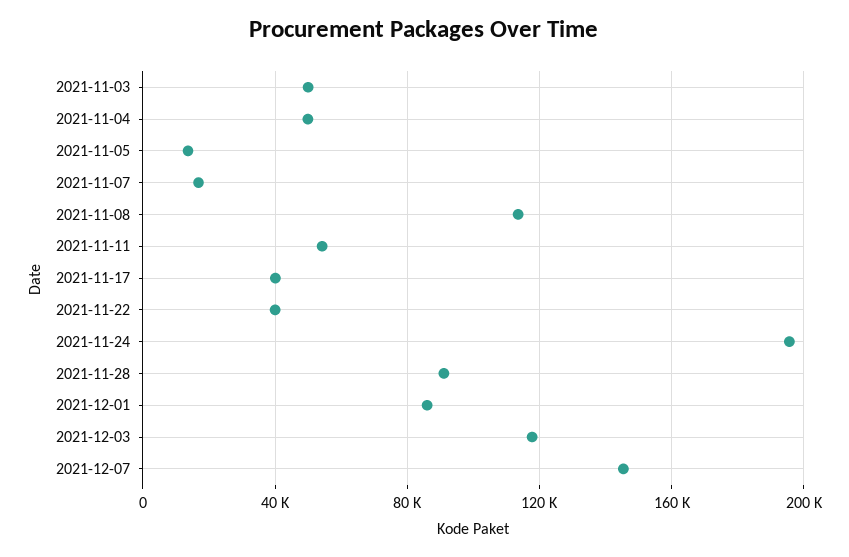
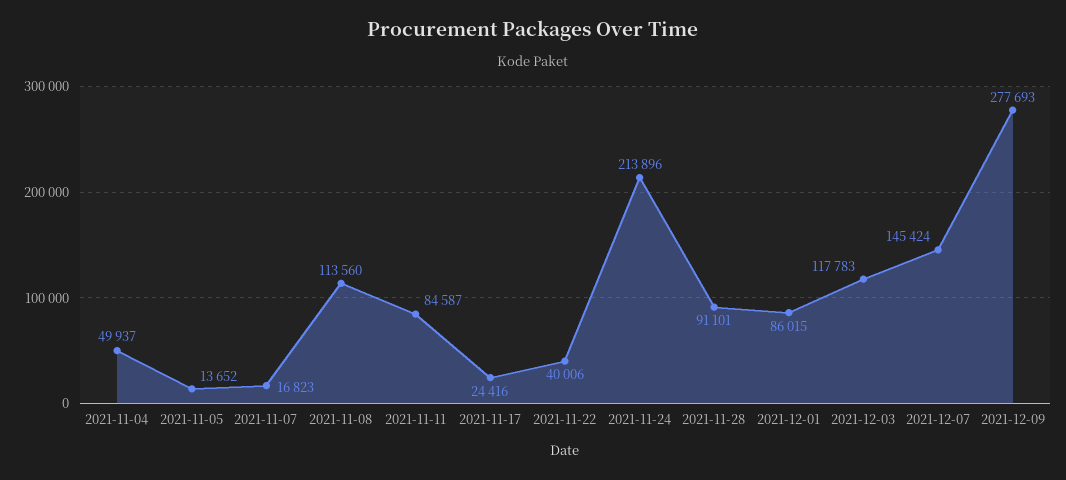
2021-11-03: 50000 -> none
2021-11-11: 55000 -> 84587
2021-11-17: 40000 -> 24416
2021-11-24: 195000 -> 213896
2021-12-09: none -> 277693

